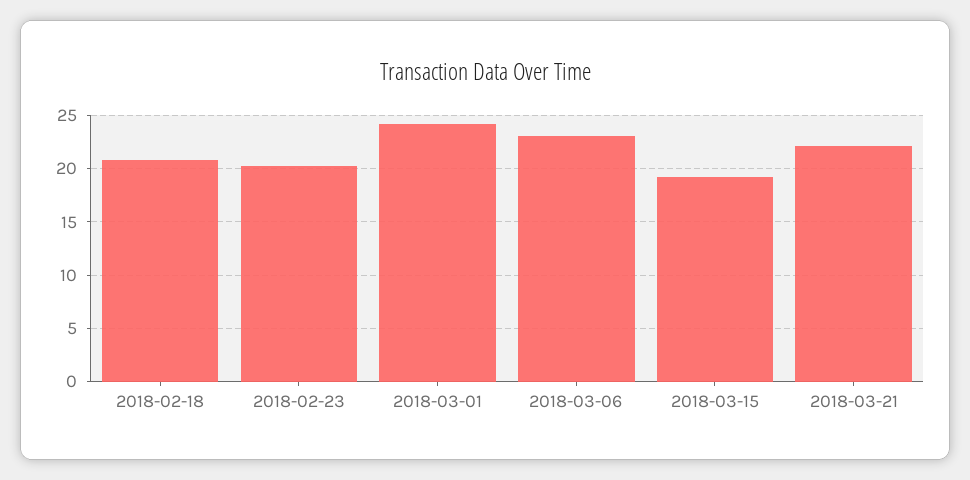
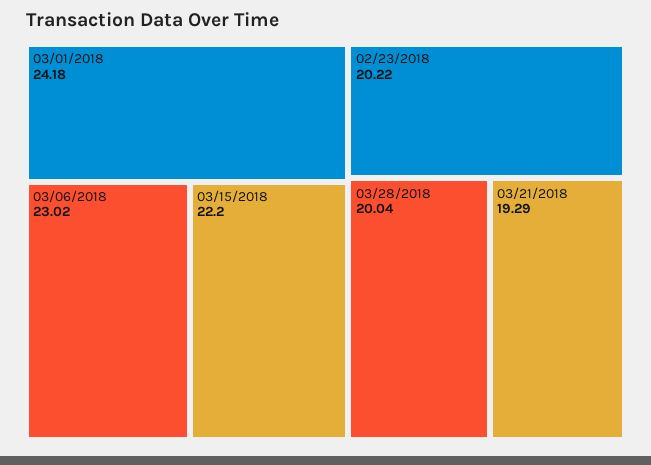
2018-02-18: 21 -> none
2018-03-15: 19 -> 22.2
2018-03-21: 22 -> 19.29
03/28/2018: none -> 20.04

